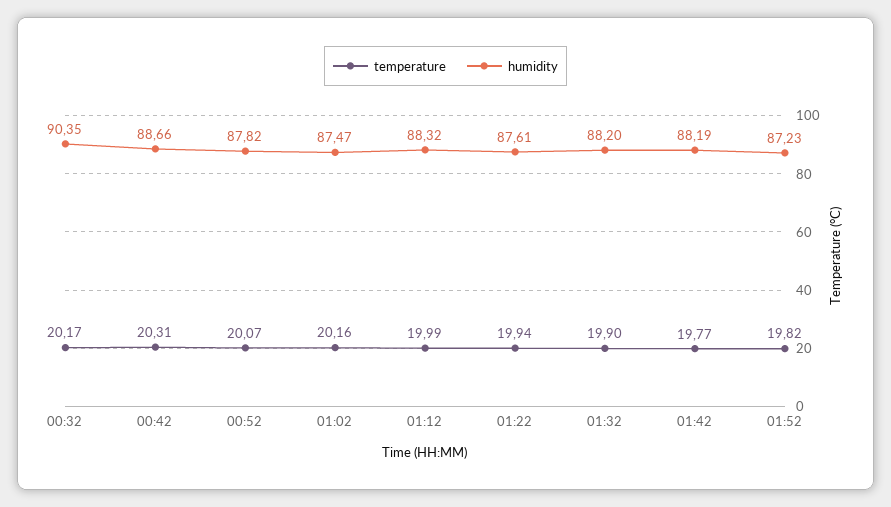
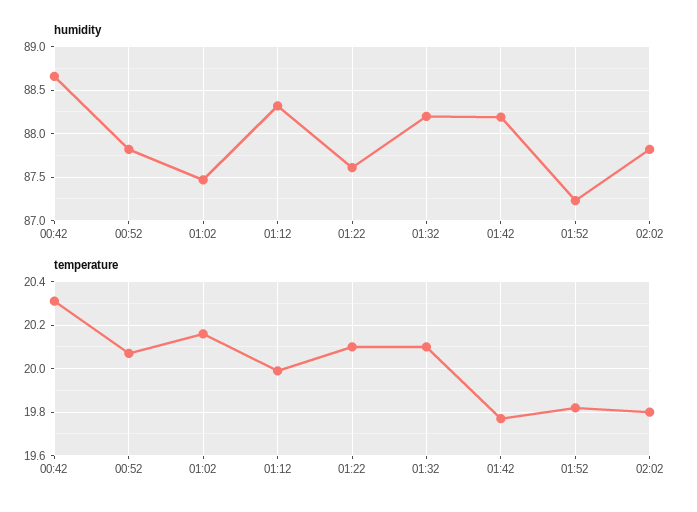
temperature, 00:32: 20.17 -> none
humidity, 00:32: 90.35 -> none
temperature, 01:22: 19.94 -> 20.1
temperature, 01:32: 19.9 -> 20.1
humidity, 02:02: none -> 87.8
temperature, 02:02: none -> 19.8

